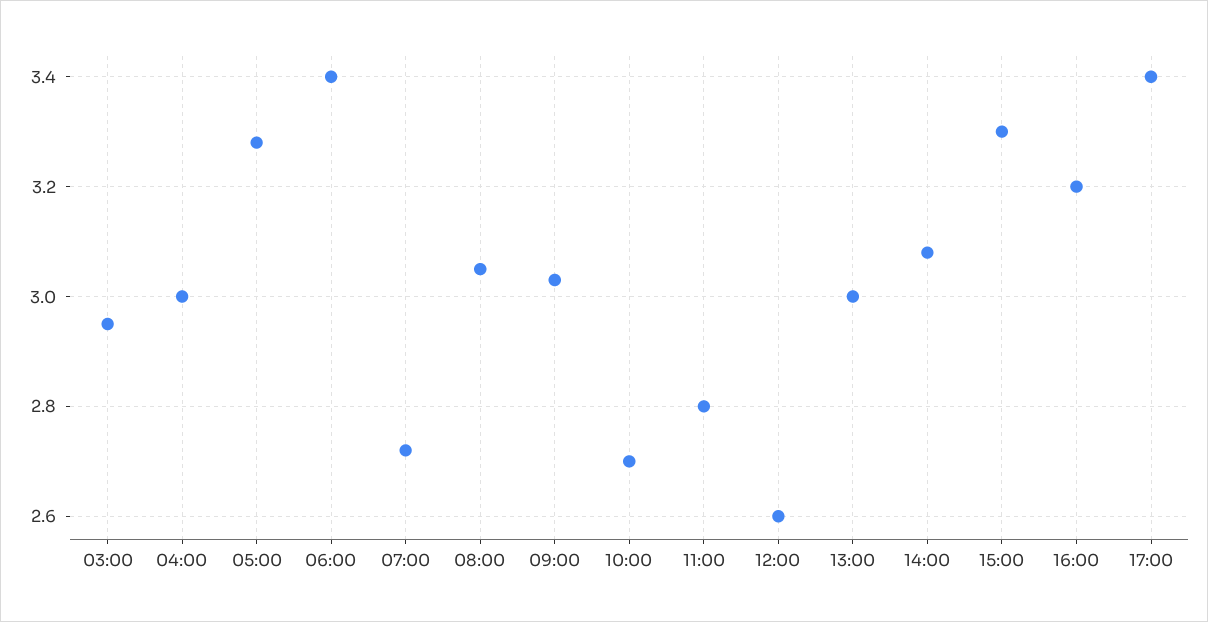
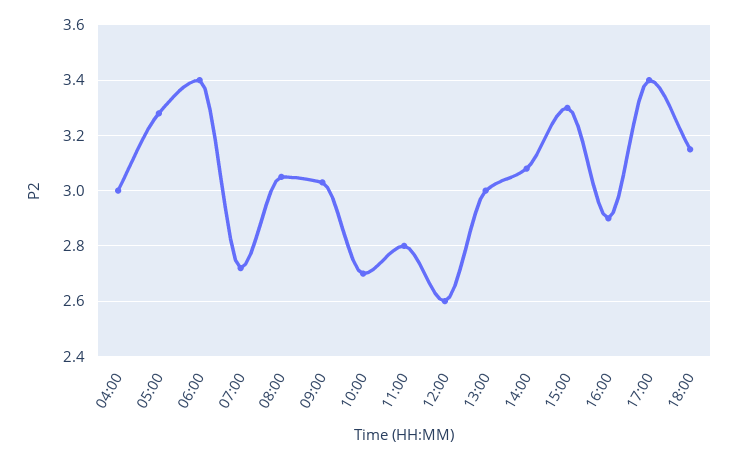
03:00: 2.95 -> none
16:00: 3.2 -> 2.9
18:00: none -> 3.15

